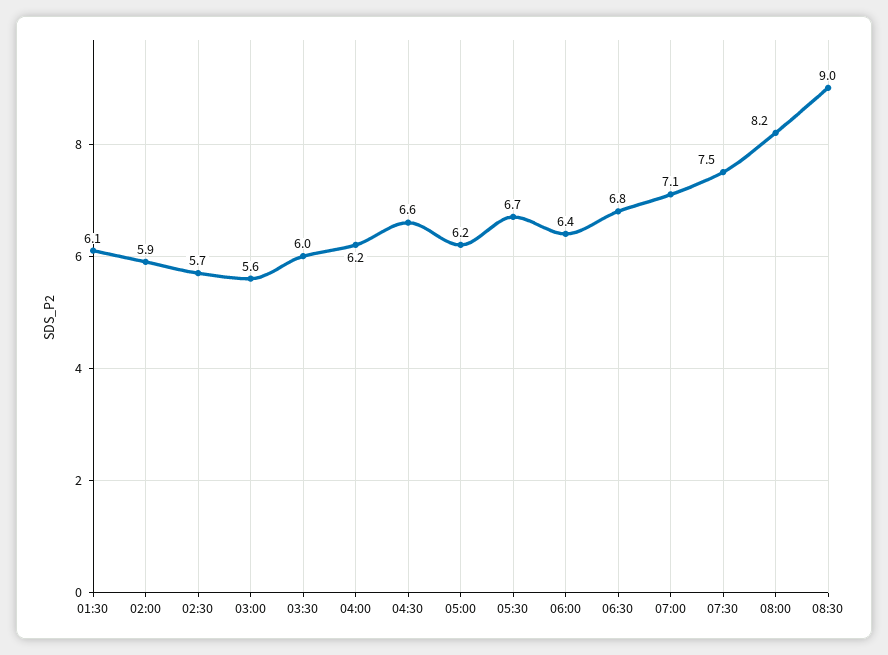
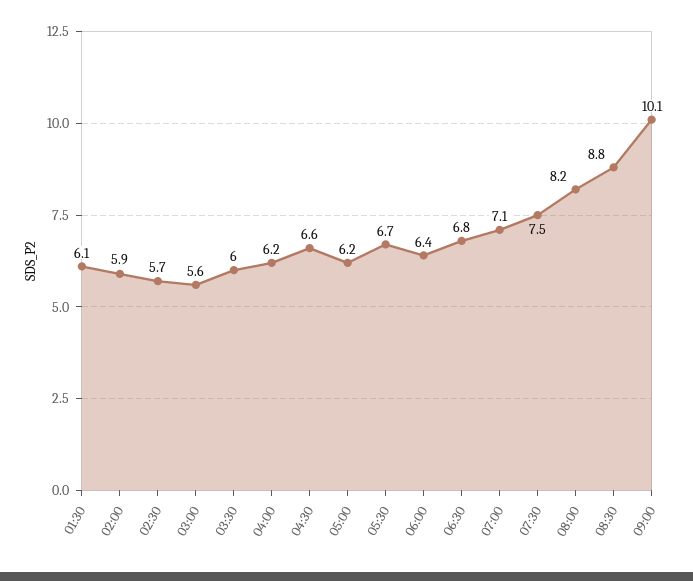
08:30: 9 -> 8.8
09:00: none -> 10.1

